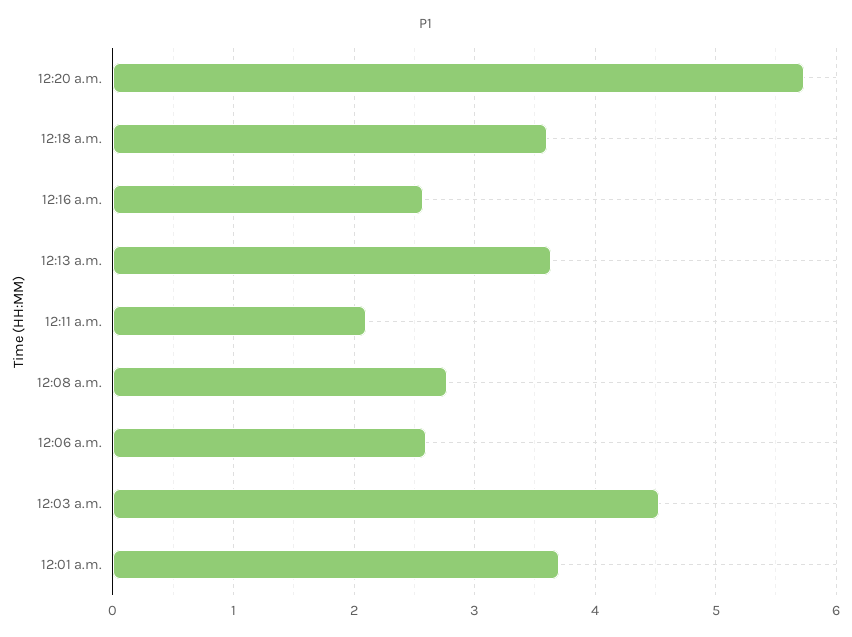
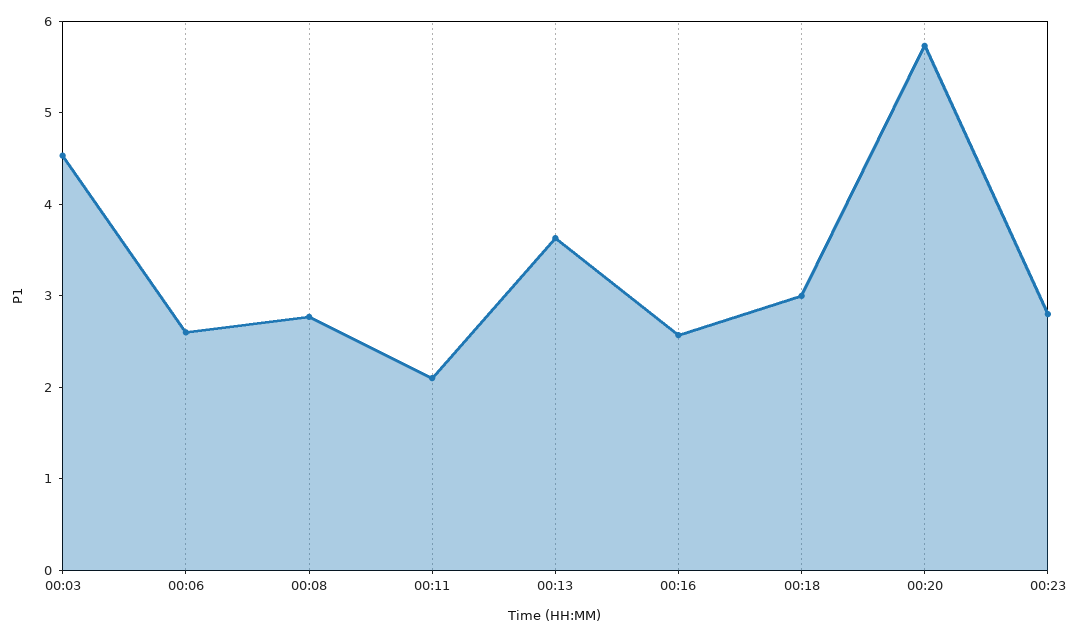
12:18 a.m.: 3.6 -> 3
12:01 a.m.: 3.7 -> none
00:23: none -> 2.8

